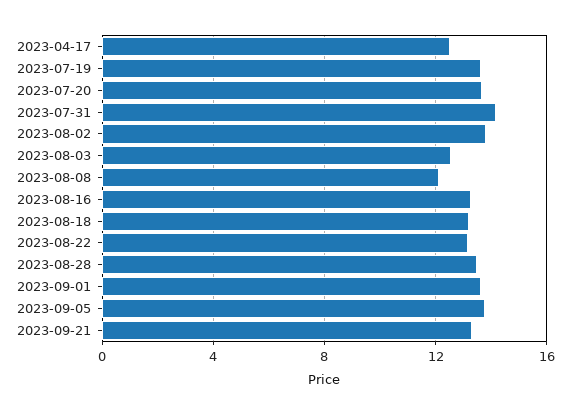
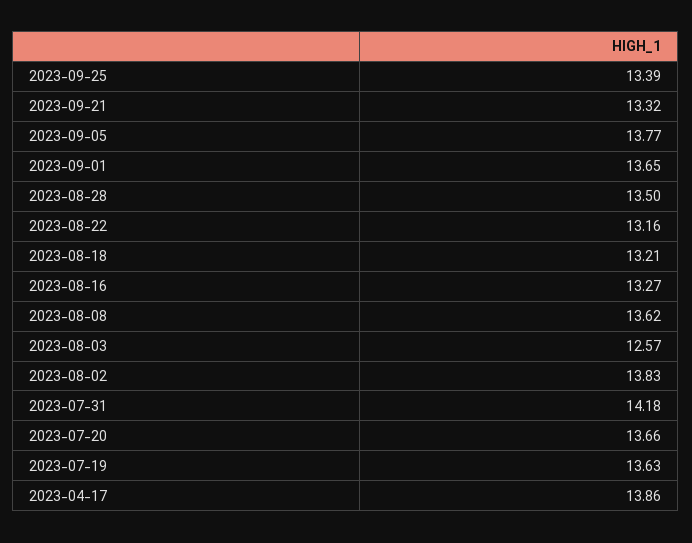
2023-04-17: 12.5 -> 13.86
2023-08-08: 12 -> 13.62
2023-09-25: none -> 13.39

